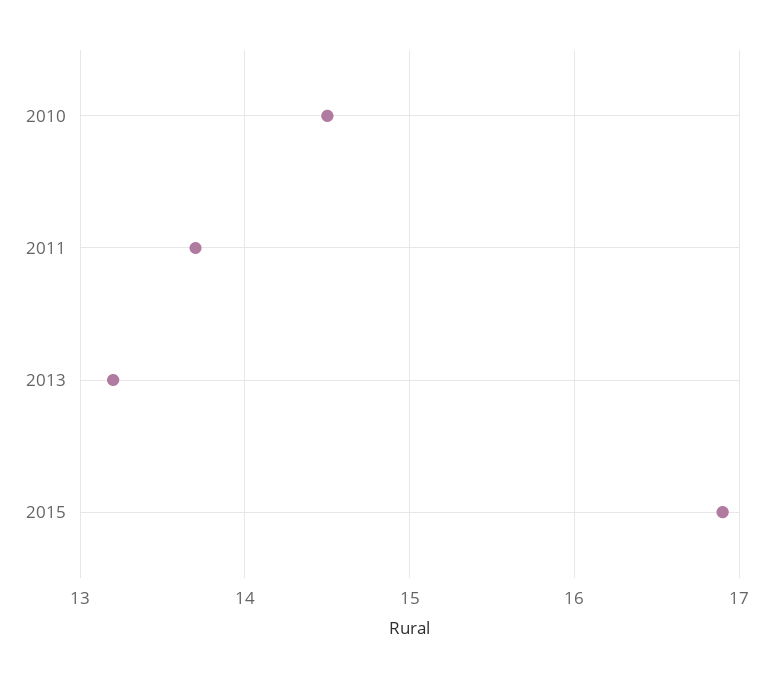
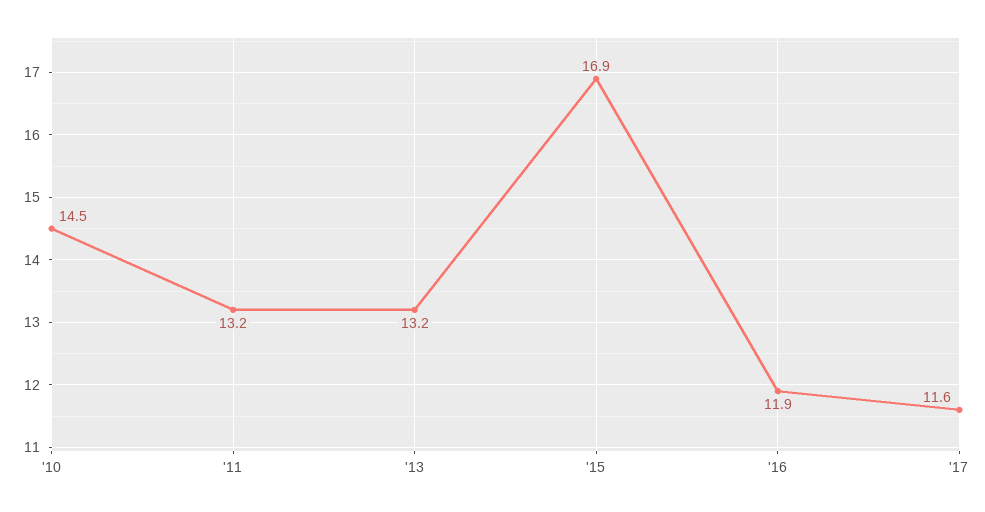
2011: 13.7 -> 13.2
'16: none -> 11.9
'17: none -> 11.6

